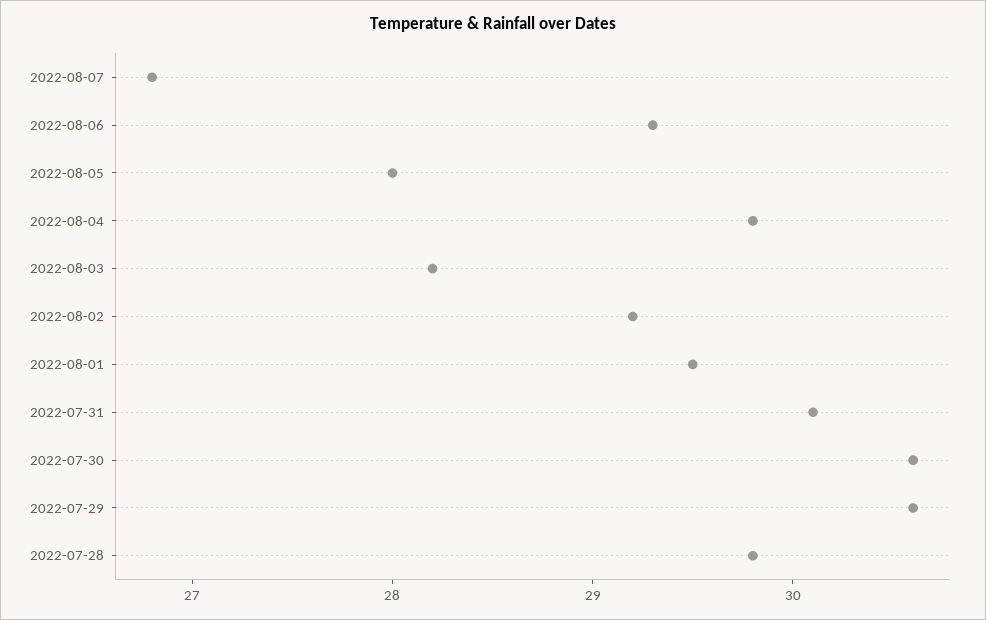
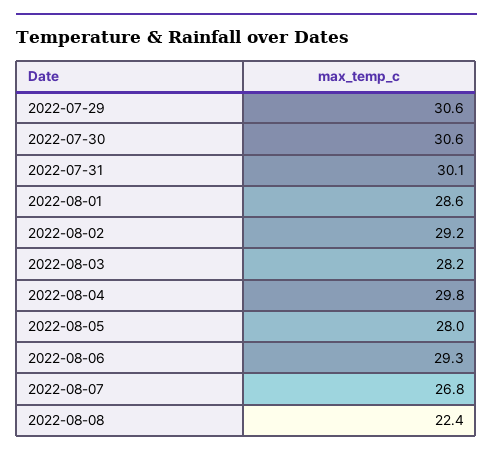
2022-08-01: 29.5 -> 28.6
2022-07-28: 29.8 -> none
2022-08-08: none -> 22.4

